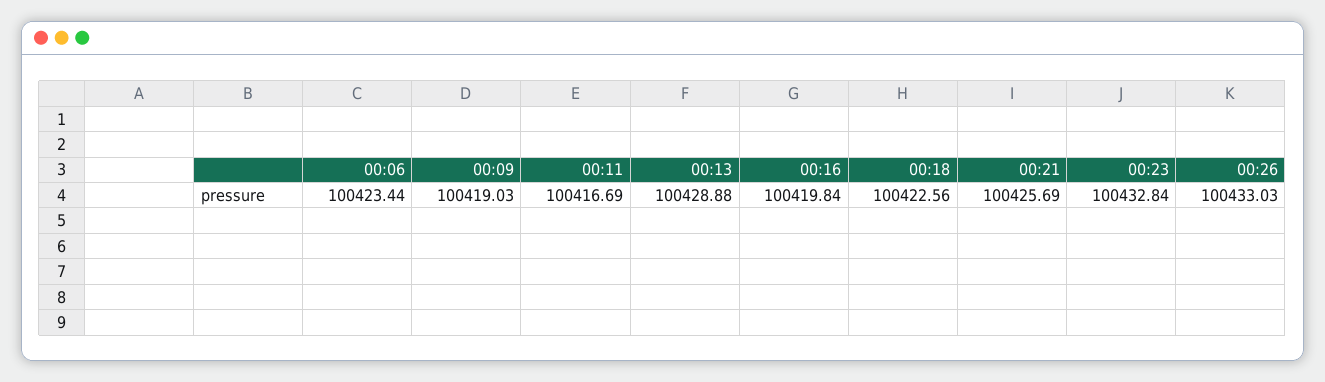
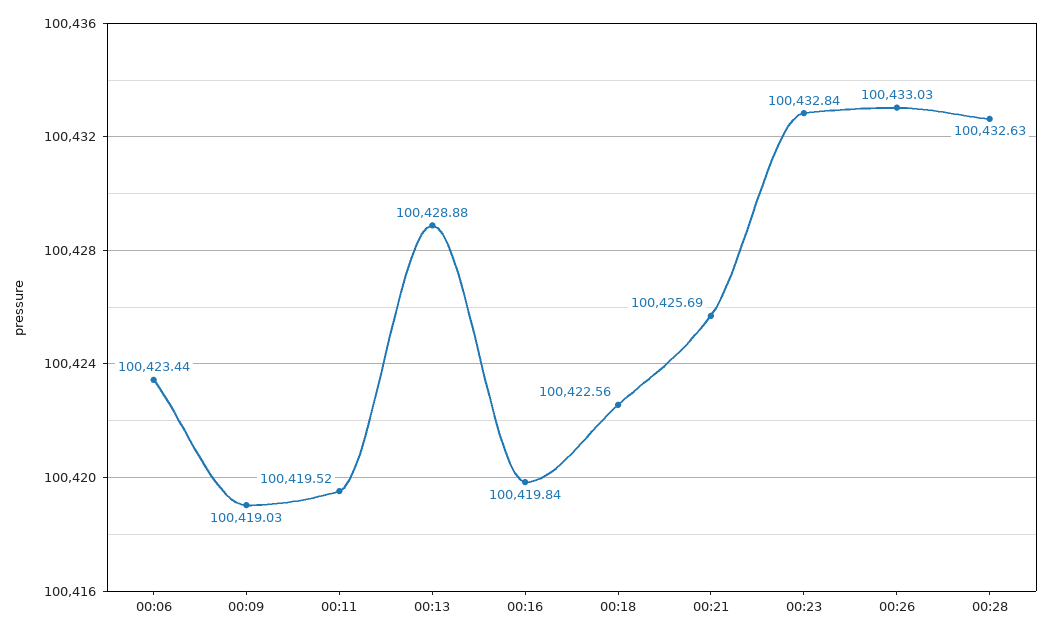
00:11: 100416.69 -> 100419.52
00:28: none -> 100432.63

